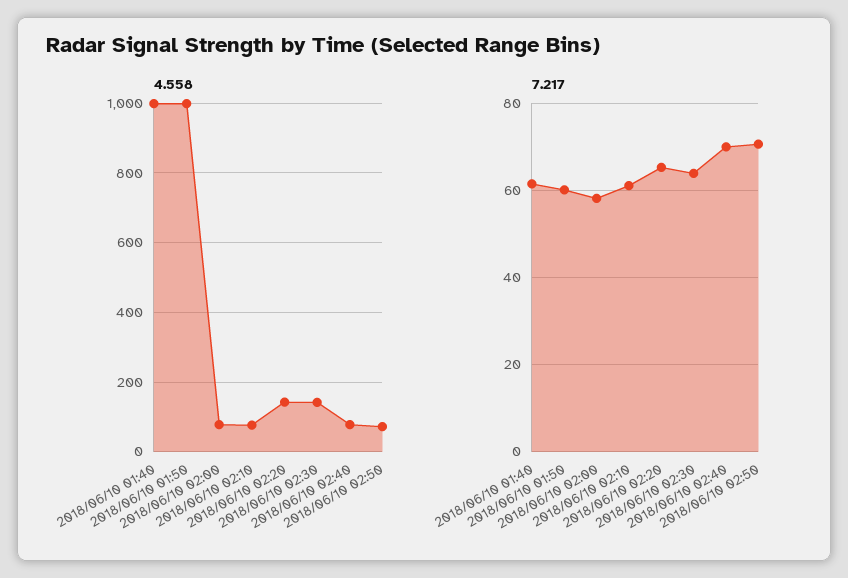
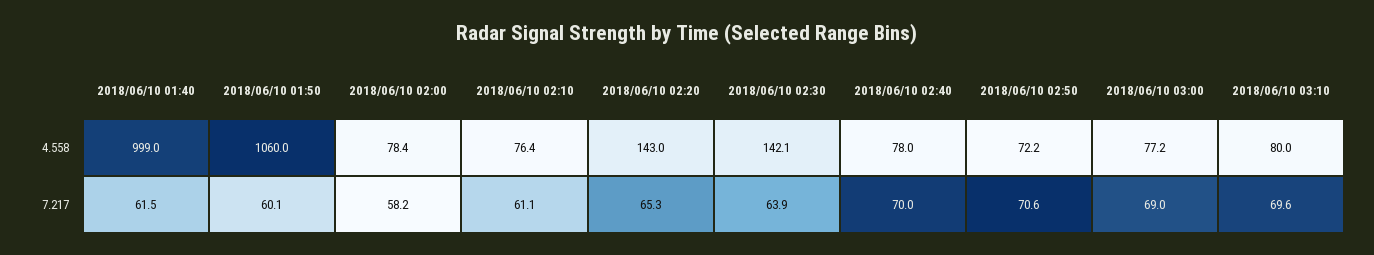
4.558, 2018/06/10 01:50: 1000 -> 1060
4.558, 2018/06/10 03:00: none -> 77.2
4.558, 2018/06/10 03:10: none -> 80
7.217, 2018/06/10 03:00: none -> 69
7.217, 2018/06/10 03:10: none -> 69.6

